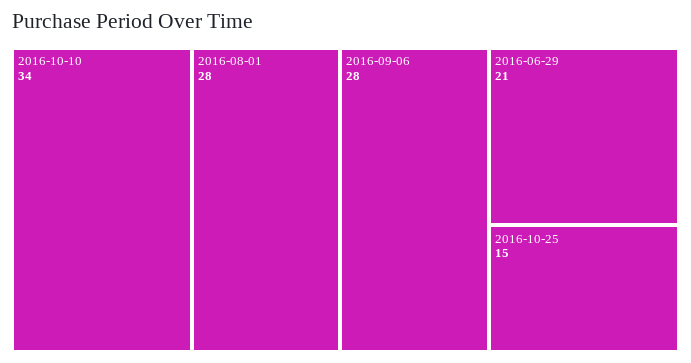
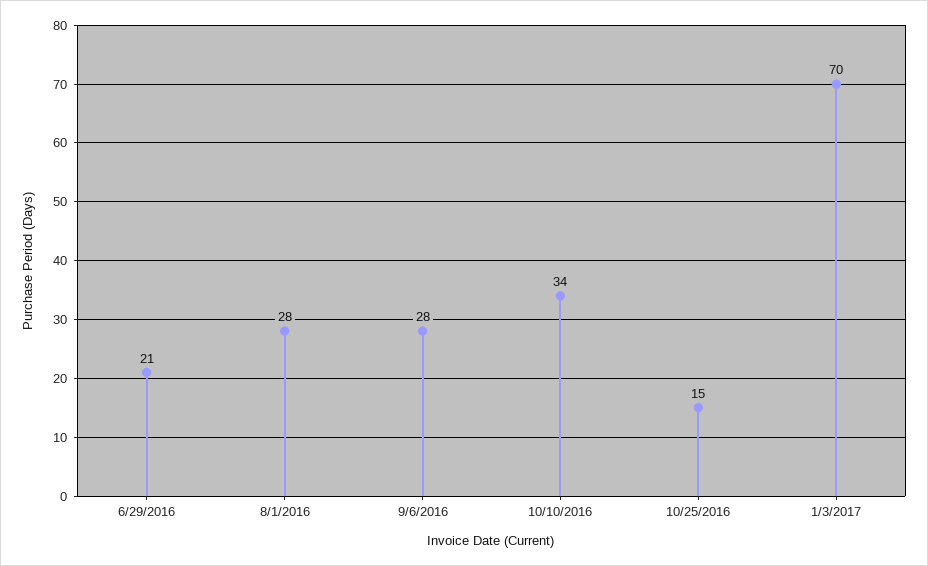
1/3/2017: none -> 70

